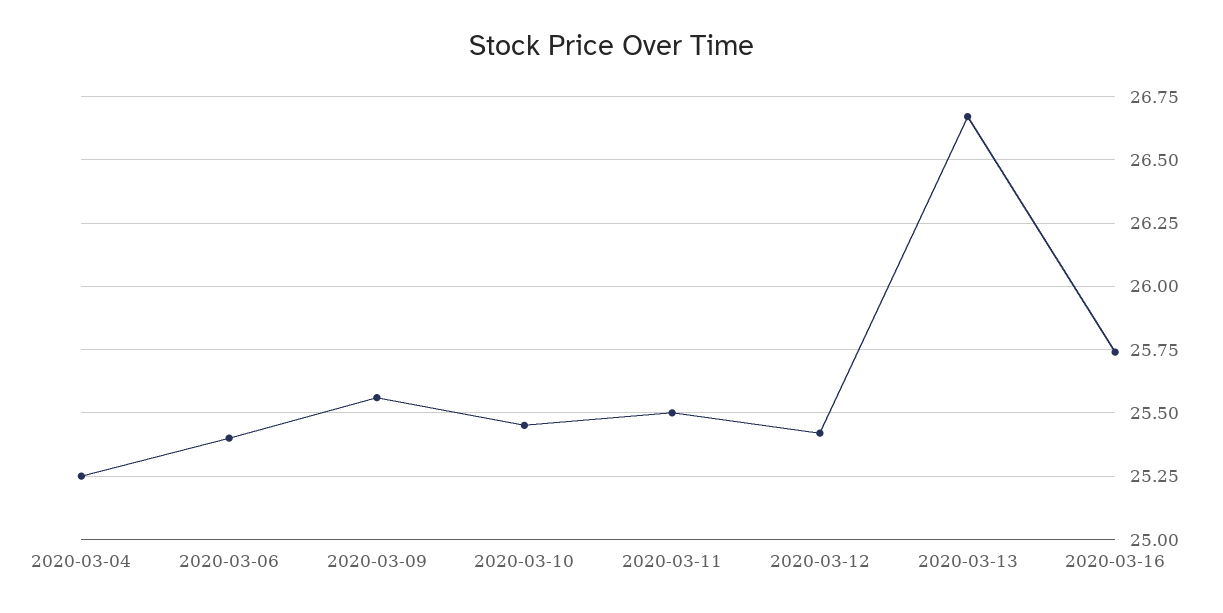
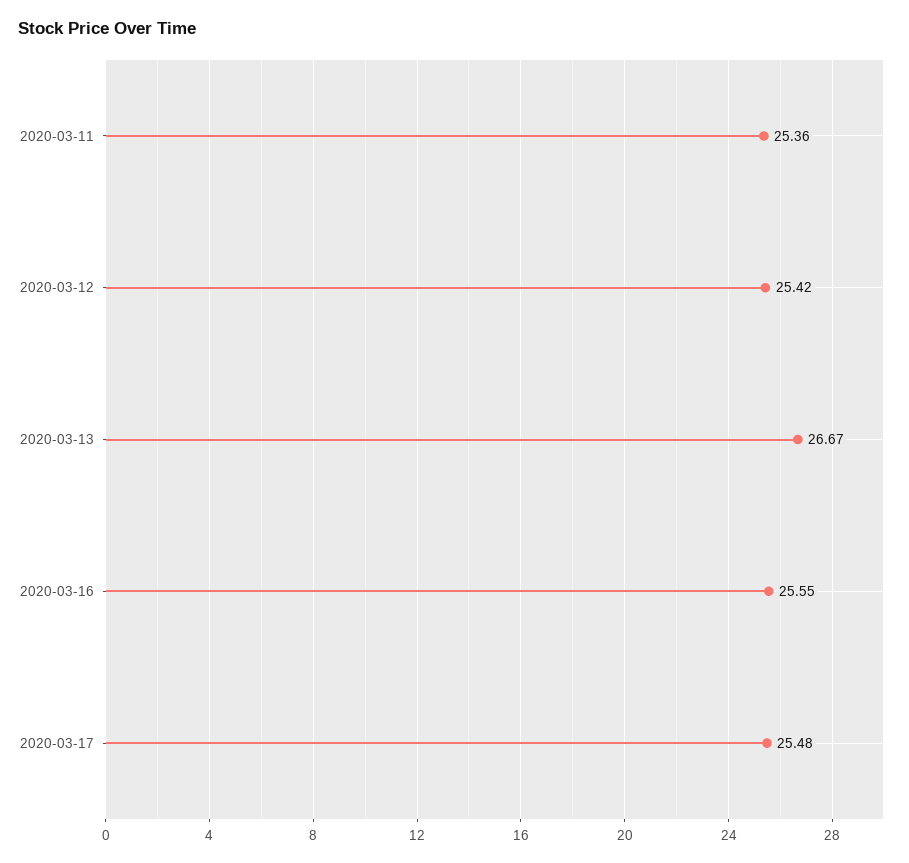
2020-03-04: 25.25 -> none
2020-03-06: 25.4 -> none
2020-03-09: 25.55 -> none
2020-03-10: 25.45 -> none
2020-03-11: 25.5 -> 25.36
2020-03-16: 25.75 -> 25.55
2020-03-17: none -> 25.48

